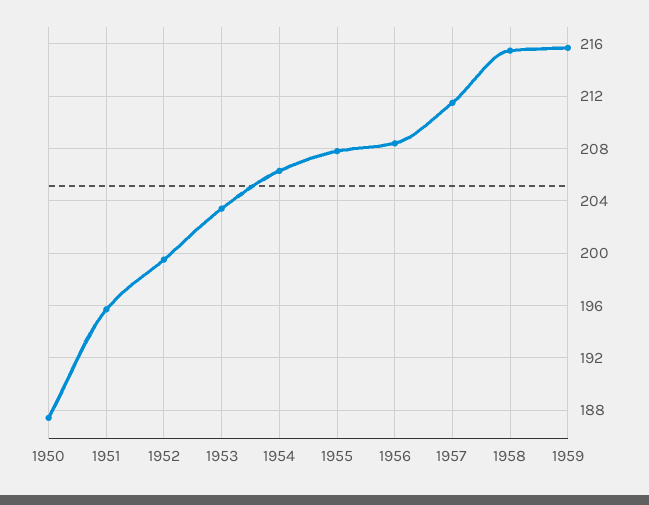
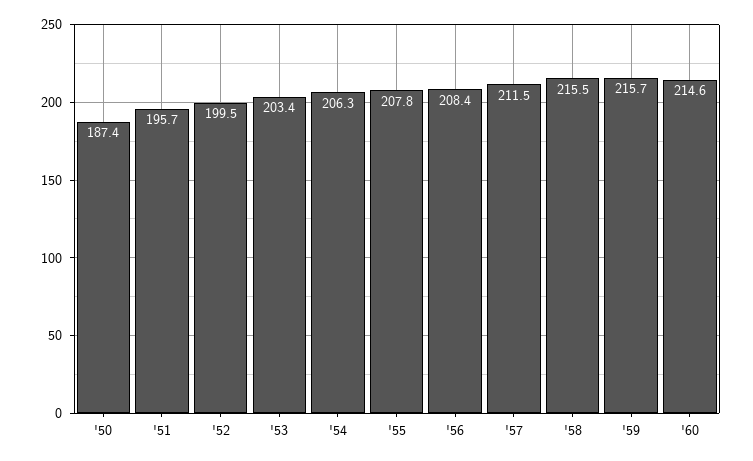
'60: none -> 214.6

